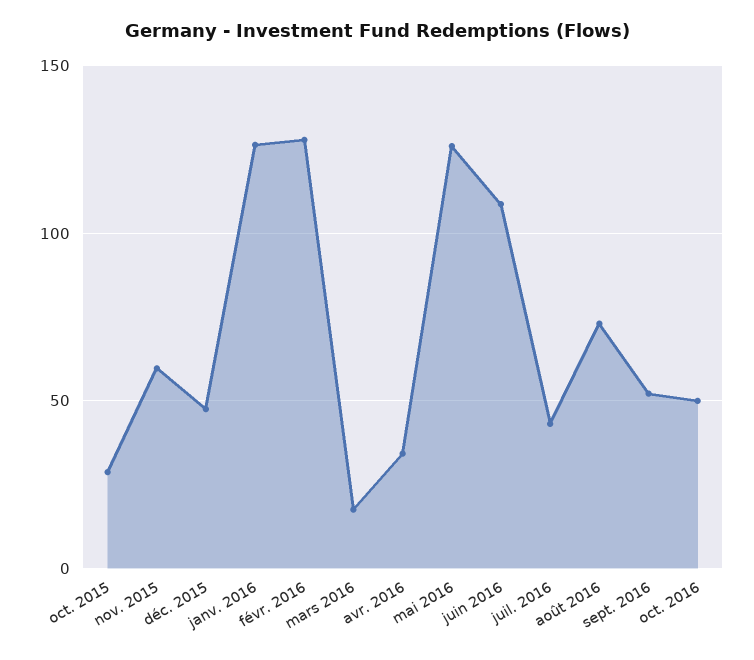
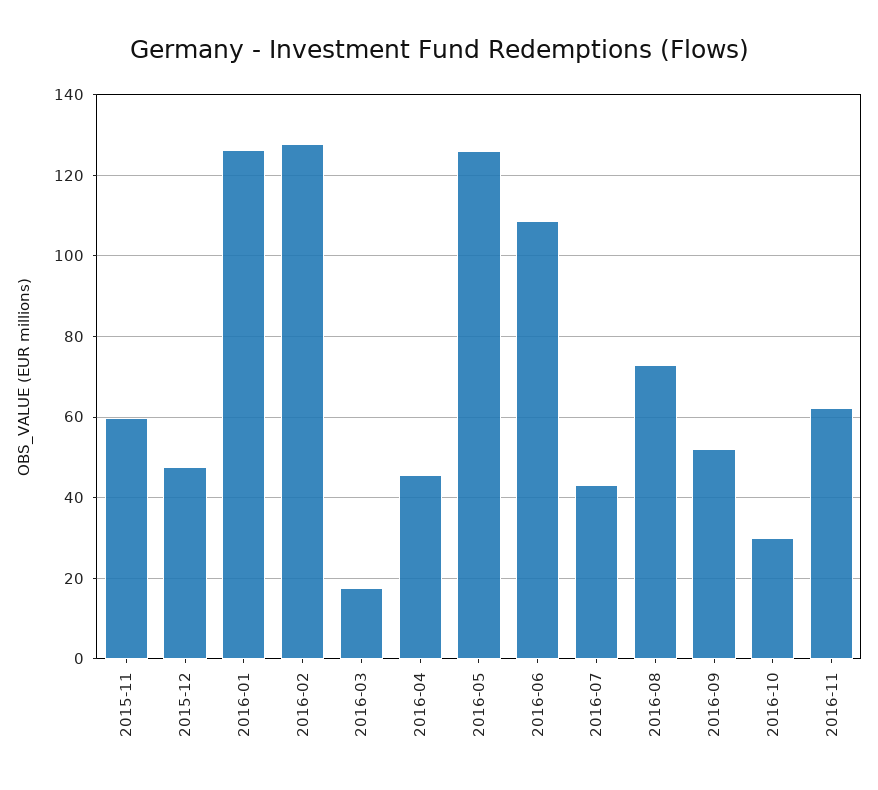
oct. 2015: 30 -> none
avr. 2016: 35 -> 46
oct. 2016: 50 -> 30
2016-11: none -> 62

